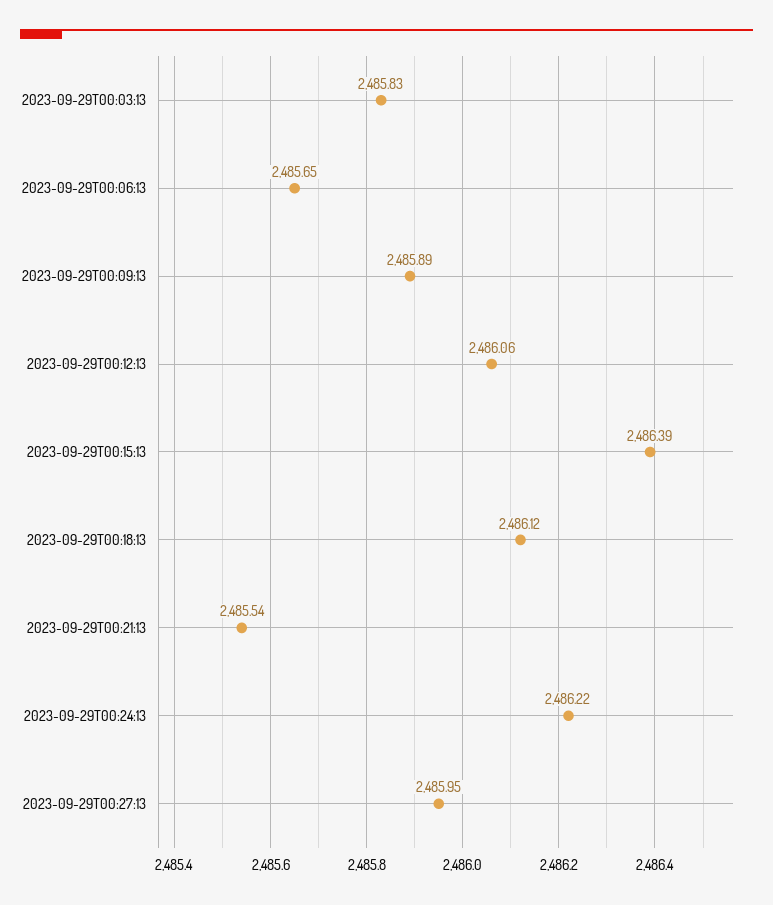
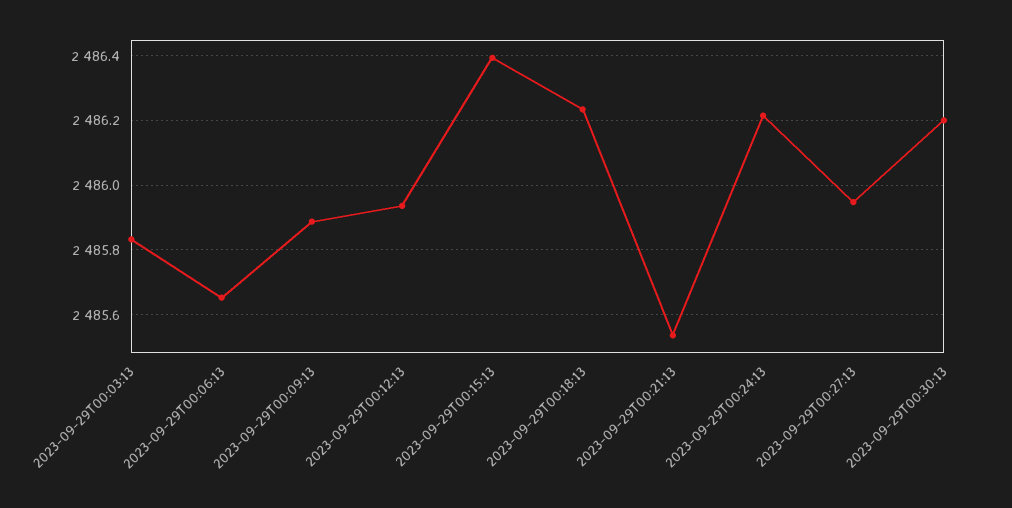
2023-09-29T00:12:13: 2486.06 -> 2485.94
2023-09-29T00:18:13: 2486.12 -> 2486.24
2023-09-29T00:30:13: none -> 2486.2

